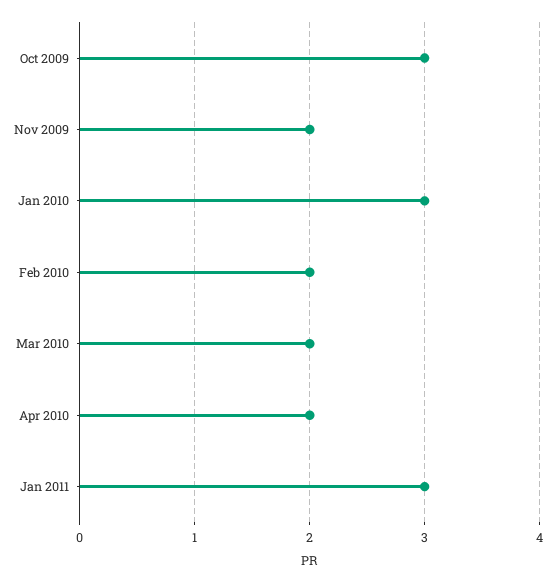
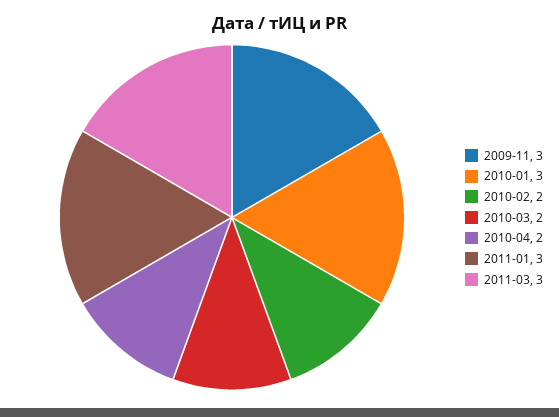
Oct 2009: 3 -> none
Nov 2009: 2 -> 3
2011-03: none -> 3

